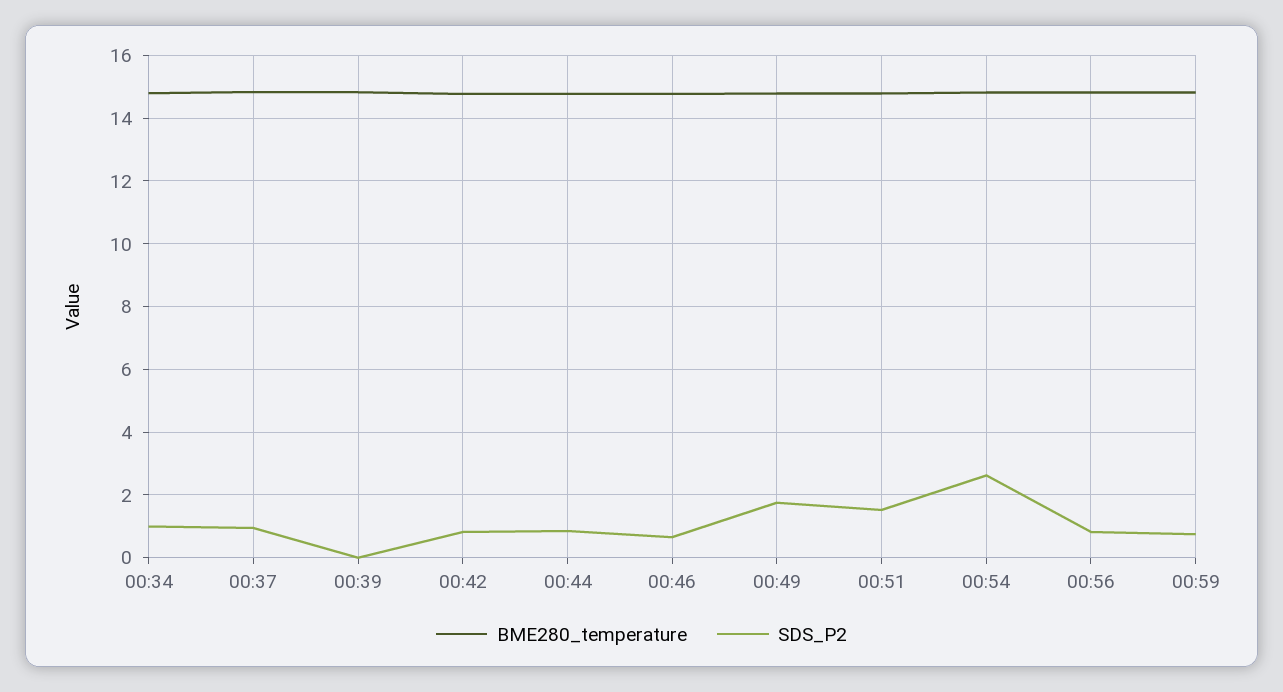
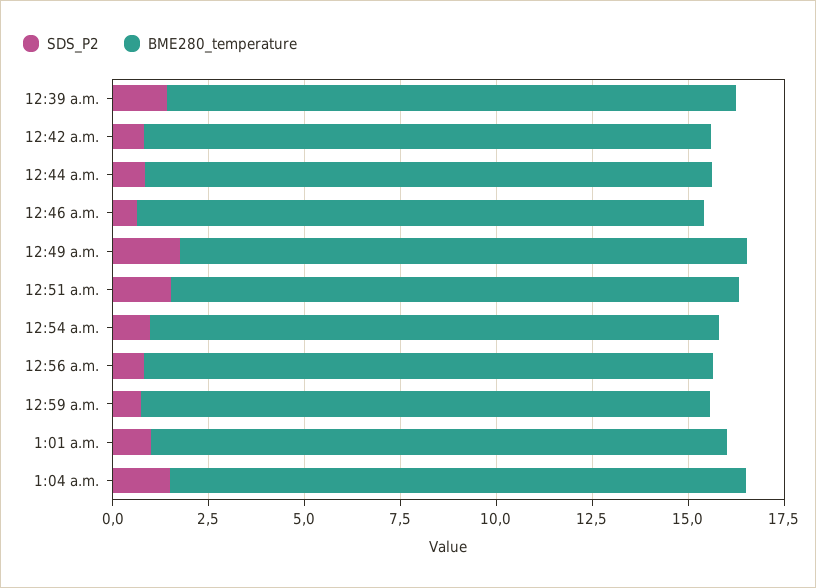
BME280_temperature, 00:34: 14.8 -> none
SDS_P2, 00:34: 1 -> none
BME280_temperature, 00:37: 14.8 -> none
SDS_P2, 00:37: 1 -> none
SDS_P2, 00:39: 0 -> 1.5
SDS_P2, 00:54: 2.6 -> 1
SDS_P2, 1:01 a.m.: none -> 1
BME280_temperature, 1:01 a.m.: none -> 15
SDS_P2, 1:04 a.m.: none -> 1.5
BME280_temperature, 1:04 a.m.: none -> 15

